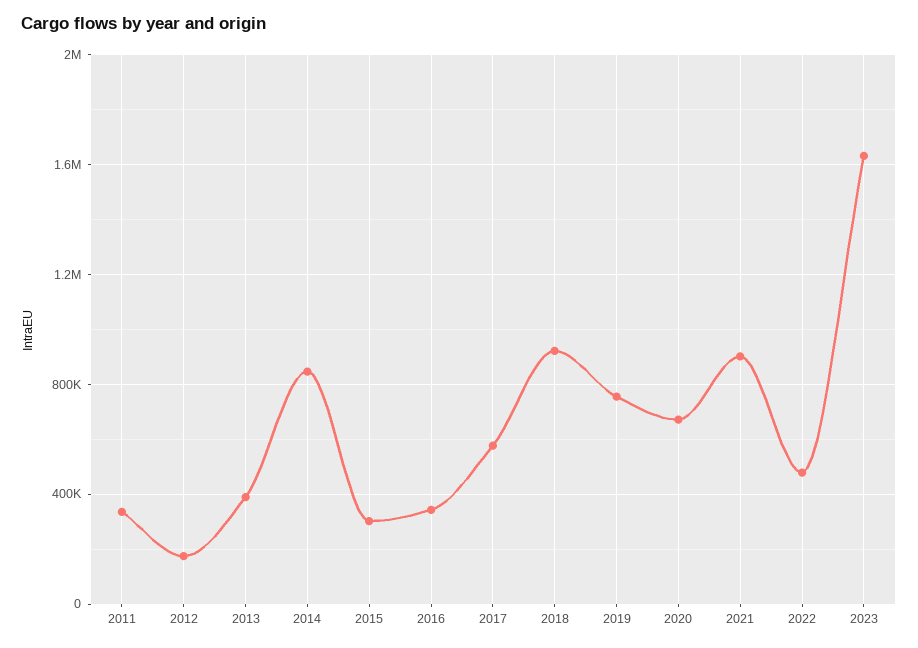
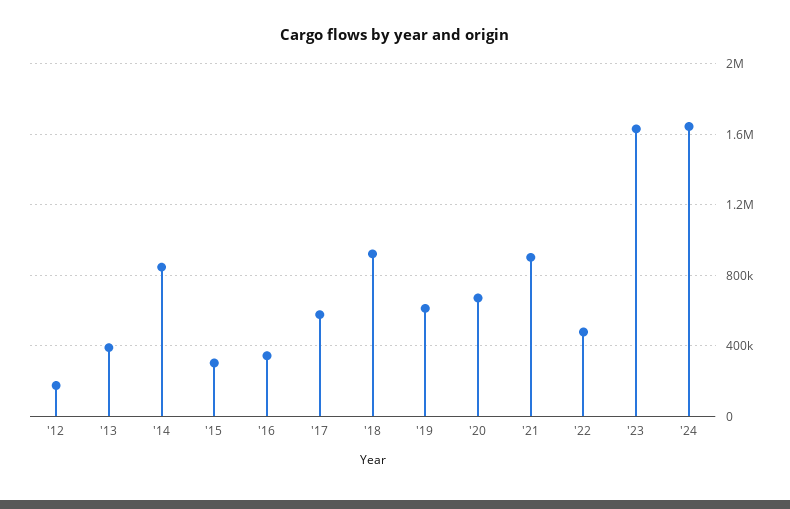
2011: 350000 -> none
2019: 750000 -> 600000
'24: none -> 1650000

